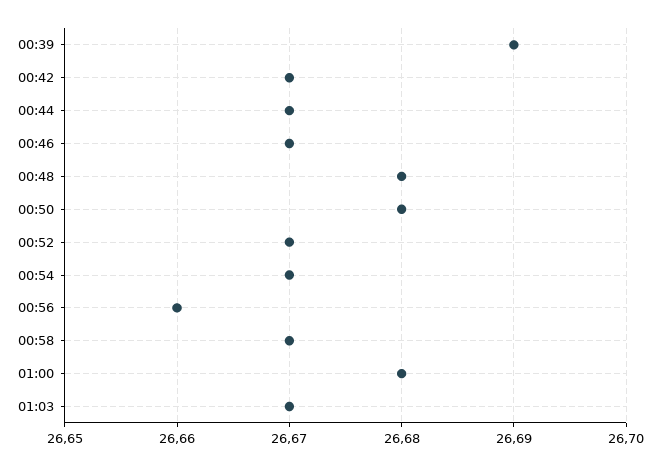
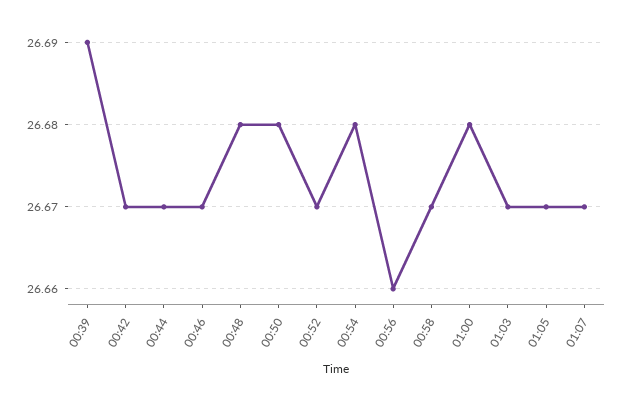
00:54: 26.67 -> 26.68
01:05: none -> 26.67
01:07: none -> 26.67

